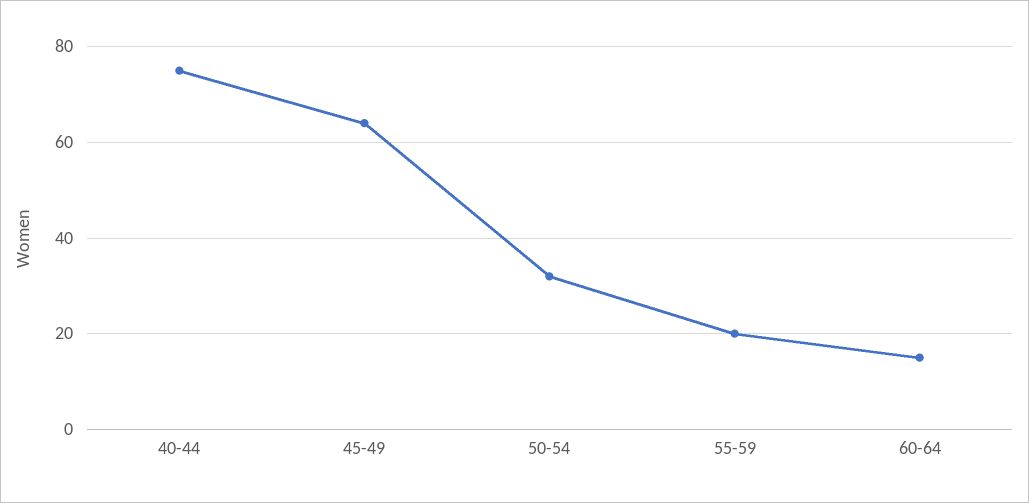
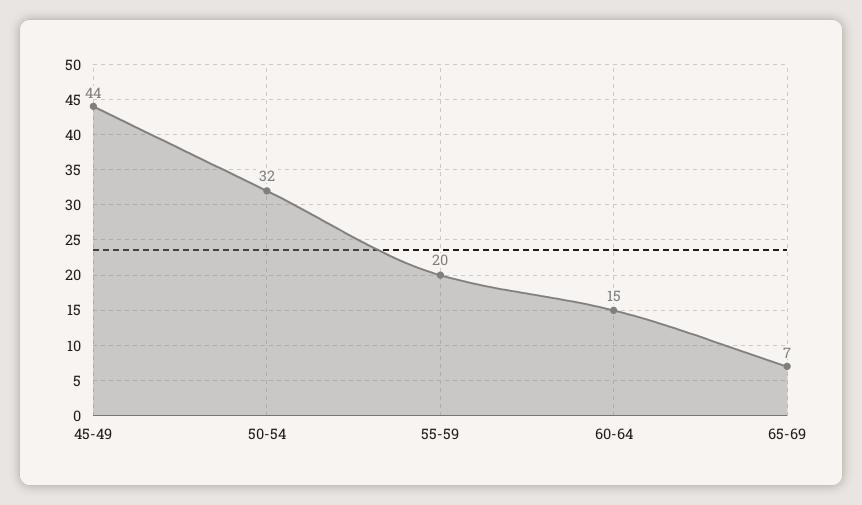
40-44: 75 -> none
45-49: 65 -> 44
65-69: none -> 7

